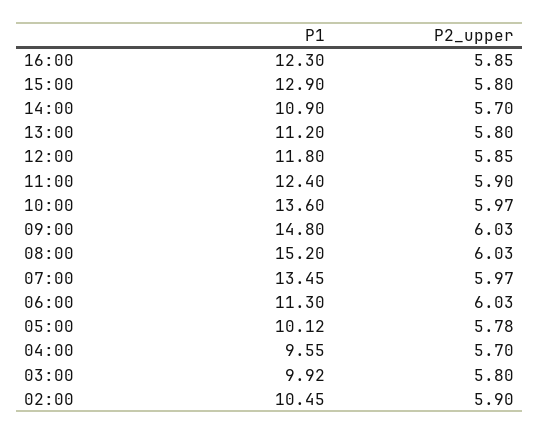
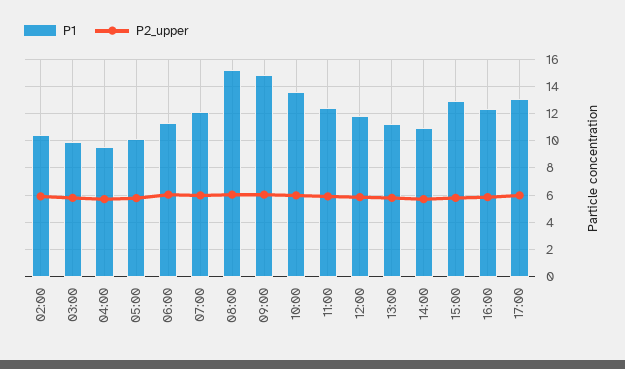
P1, 07:00: 13.45 -> 12
P1, 17:00: none -> 13
P2_upper, 17:00: none -> 6

